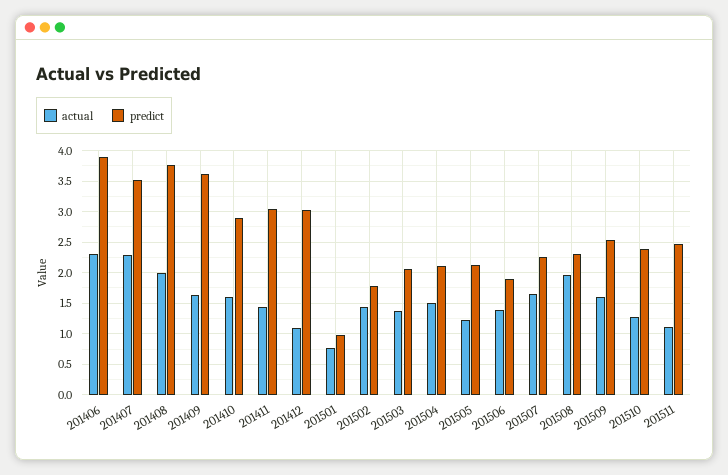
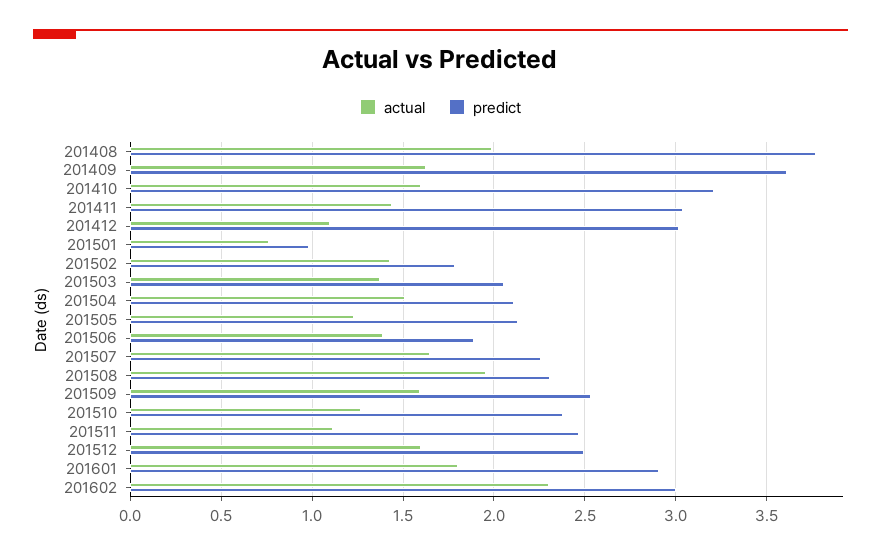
actual, 201406: 2.3 -> none
predict, 201406: 3.9 -> none
actual, 201407: 2.3 -> none
predict, 201407: 3.5 -> none
predict, 201410: 2.9 -> 3.2
actual, 201512: none -> 1.6
predict, 201512: none -> 2.5
actual, 201601: none -> 1.8
predict, 201601: none -> 2.9
actual, 201602: none -> 2.3
predict, 201602: none -> 3

